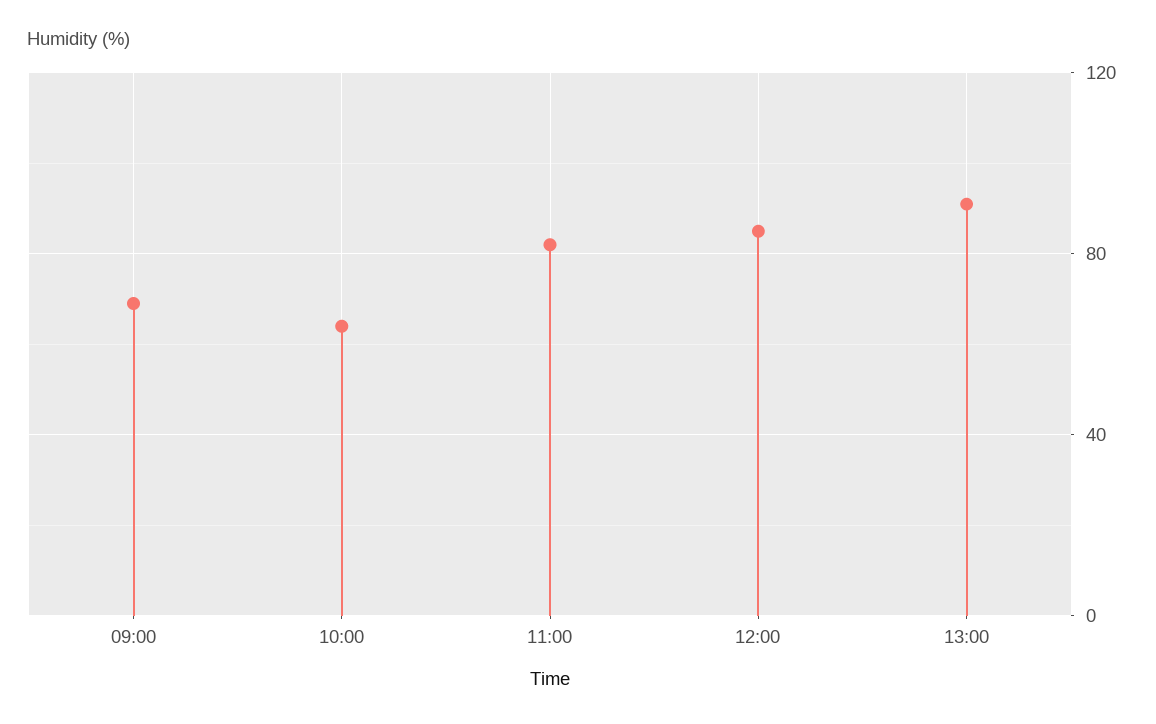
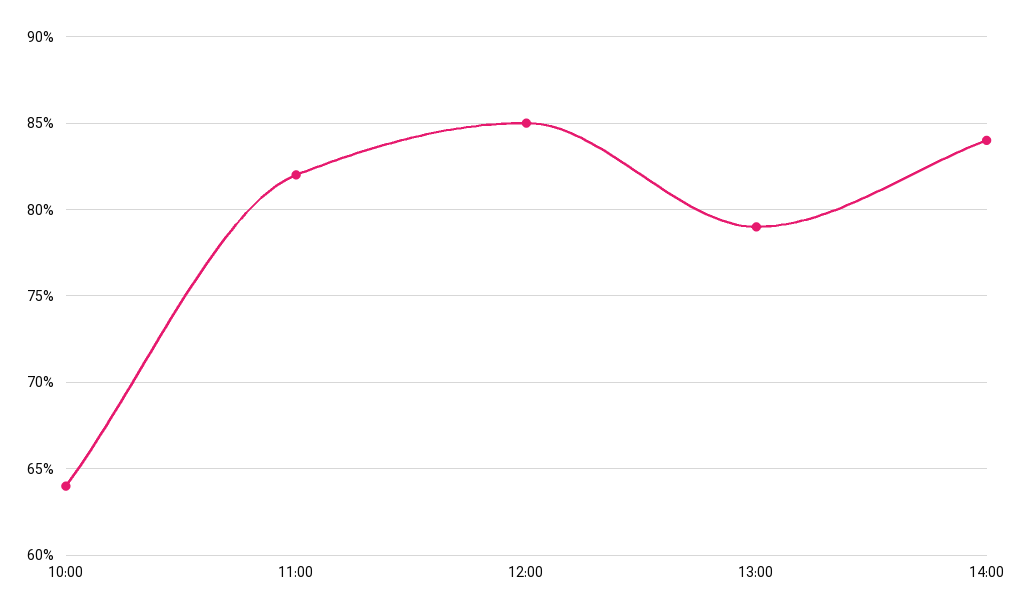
09:00: 70 -> none
13:00: 90 -> 79
14:00: none -> 84

